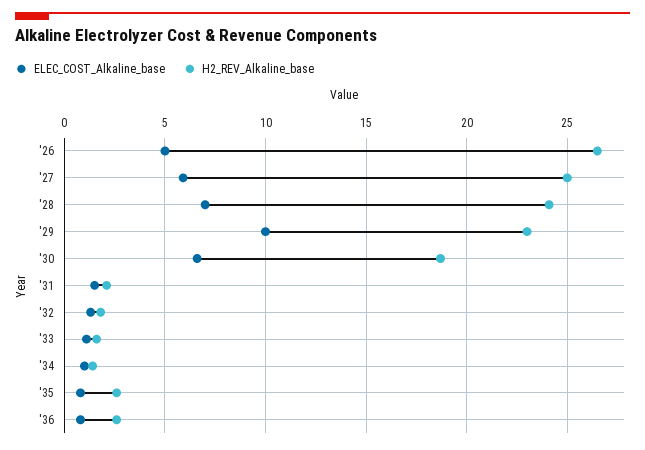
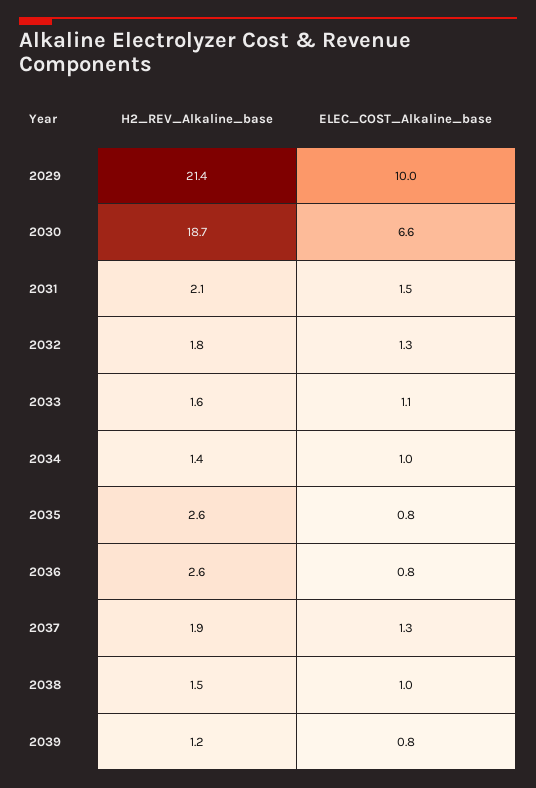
ELEC_COST_Alkaline_base, '26: 5 -> none
H2_REV_Alkaline_base, '26: 26.5 -> none
ELEC_COST_Alkaline_base, '27: 6 -> none
H2_REV_Alkaline_base, '27: 25 -> none
ELEC_COST_Alkaline_base, '28: 7 -> none
H2_REV_Alkaline_base, '28: 24 -> none
H2_REV_Alkaline_base, '29: 23 -> 21.4
H2_REV_Alkaline_base, 2037: none -> 1.9
ELEC_COST_Alkaline_base, 2037: none -> 1.3
H2_REV_Alkaline_base, 2038: none -> 1.5
ELEC_COST_Alkaline_base, 2038: none -> 1
H2_REV_Alkaline_base, 2039: none -> 1.2
ELEC_COST_Alkaline_base, 2039: none -> 0.8

